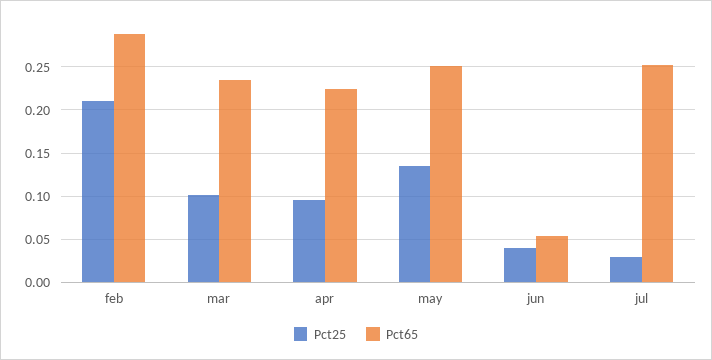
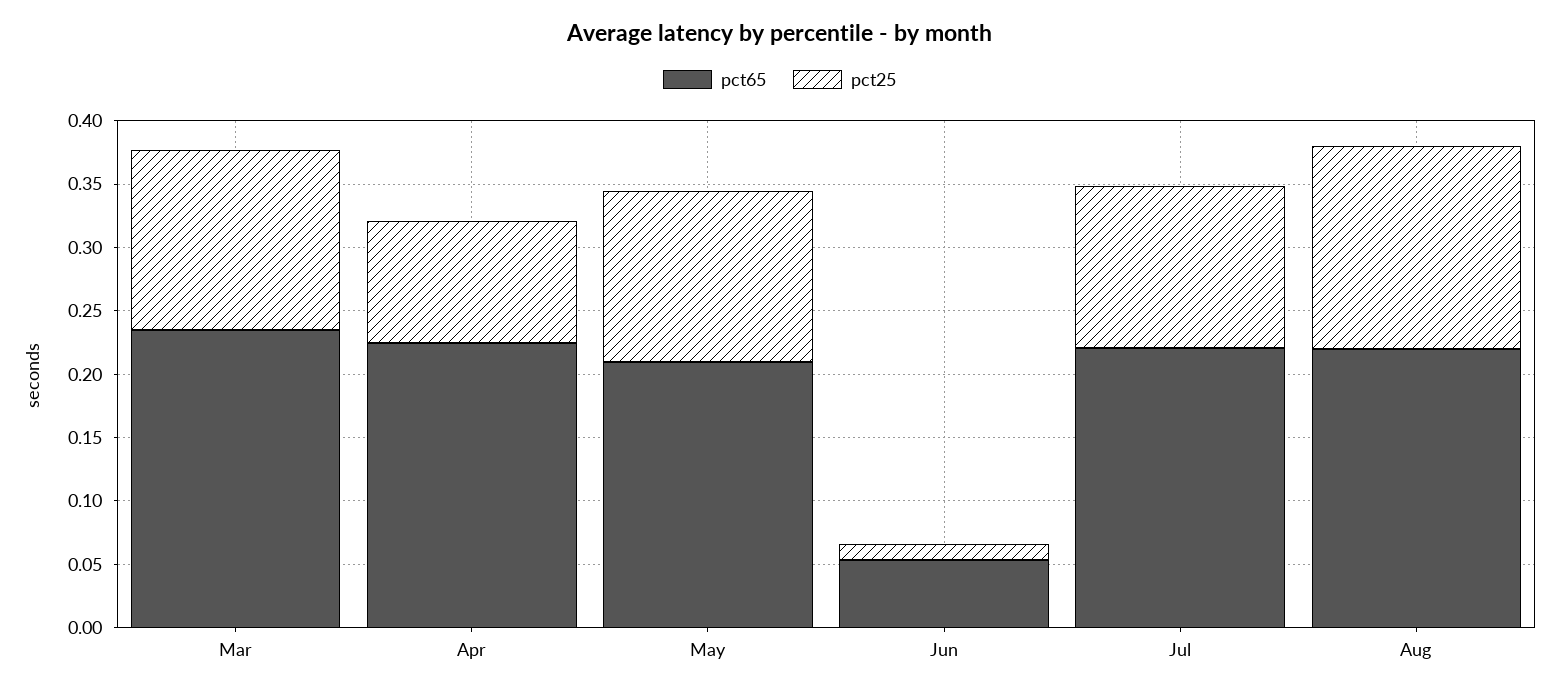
Pct25, feb: 0.21 -> none
Pct65, feb: 0.29 -> none
Pct25, mar: 0.1 -> 0.14
Pct65, may: 0.25 -> 0.21
Pct25, jun: 0.04 -> 0.01
Pct25, jul: 0.03 -> 0.13
Pct65, jul: 0.25 -> 0.22
Pct65, Aug: none -> 0.22
Pct25, Aug: none -> 0.16

